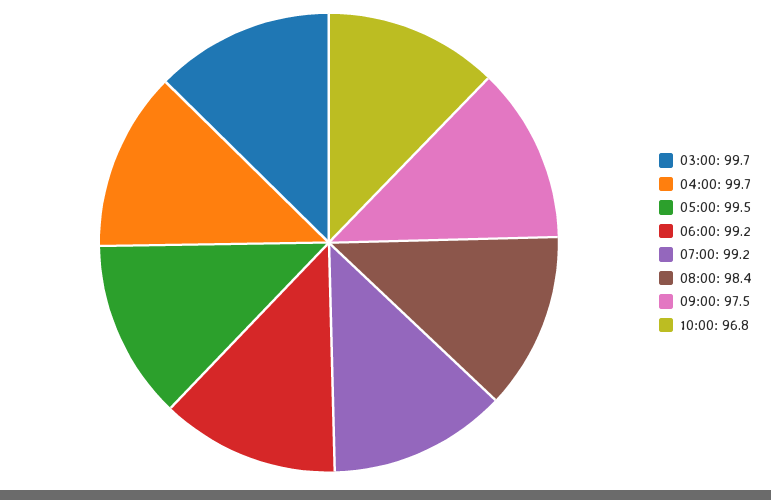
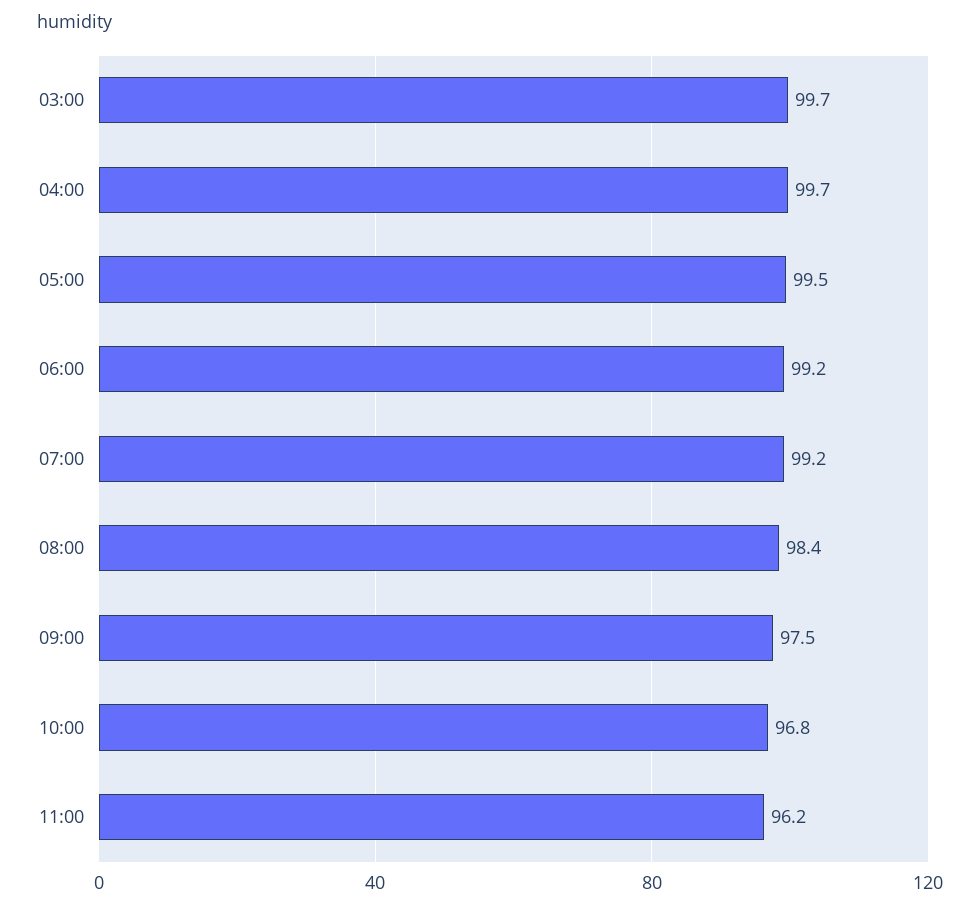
11:00: none -> 96.2

